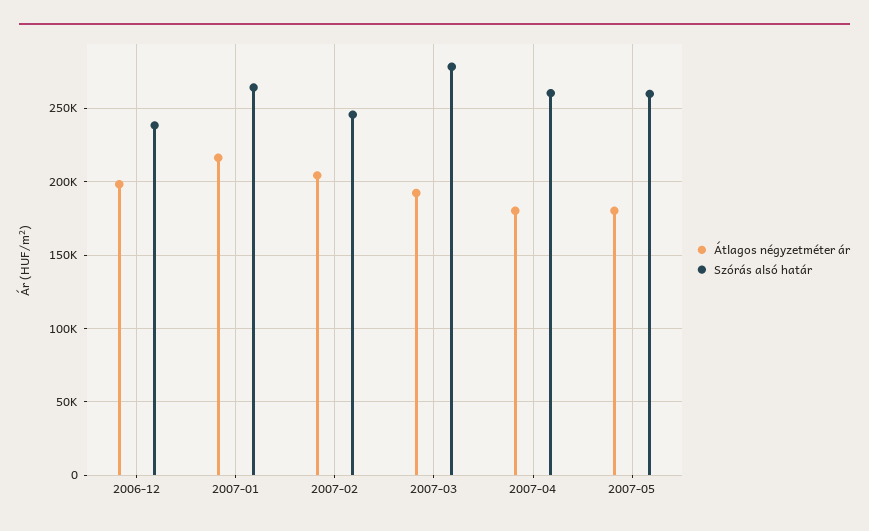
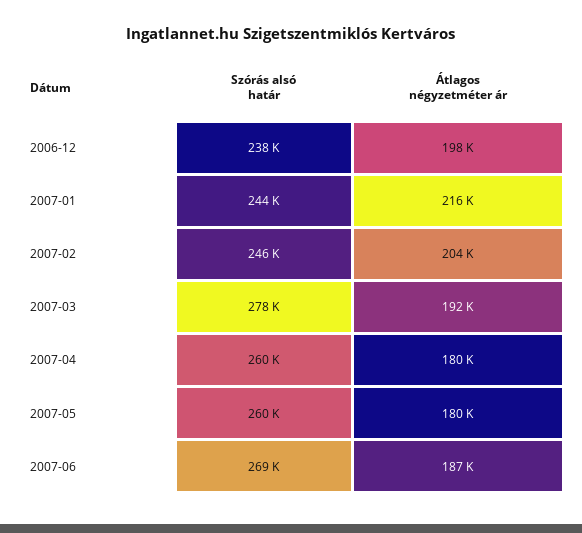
Szórás alsó határ, 2007-01: 265000 -> 244000
Szórás alsó határ, 2007-06: none -> 269000
Átlagos négyzetméter ár, 2007-06: none -> 187000

